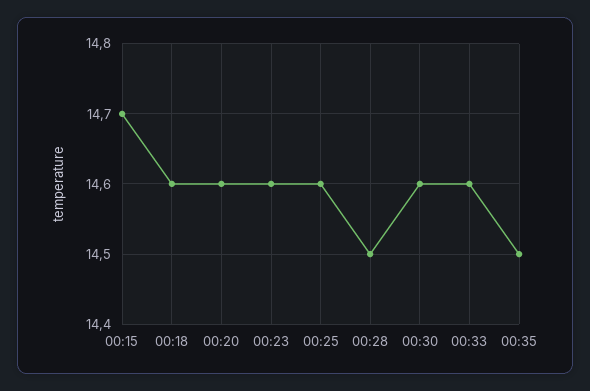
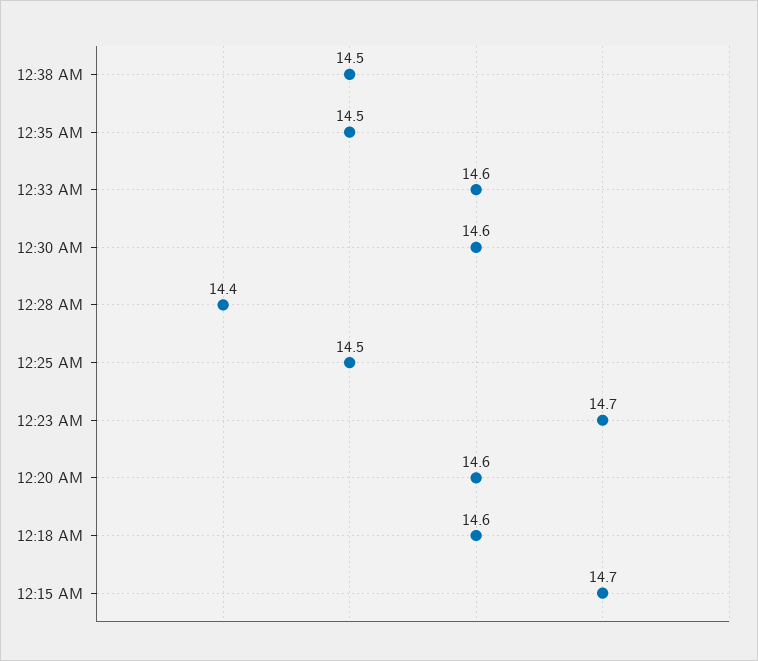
00:23: 14.6 -> 14.7
00:25: 14.6 -> 14.5
00:28: 14.5 -> 14.4
12:38 AM: none -> 14.5

